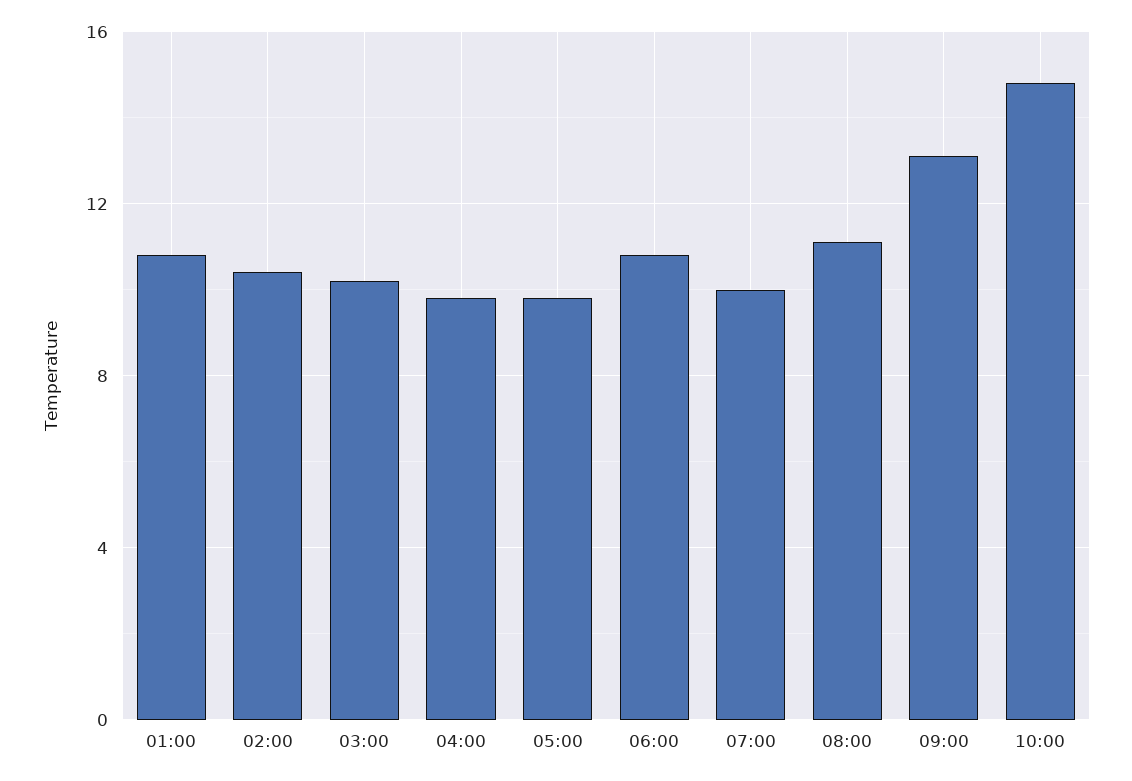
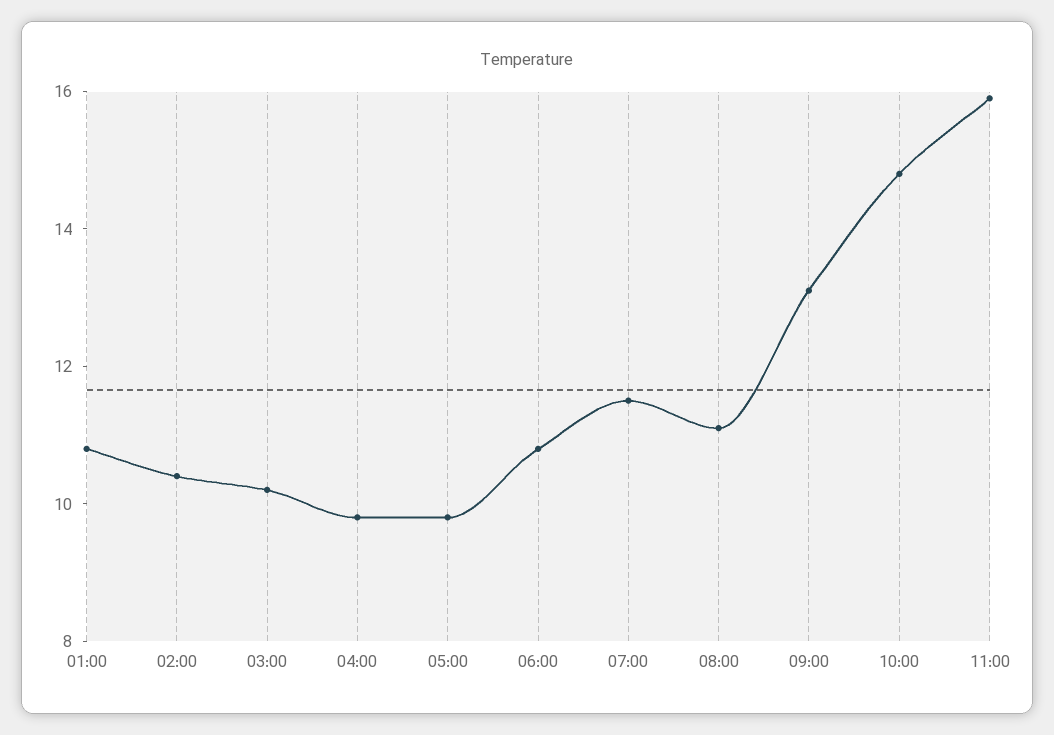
07:00: 10 -> 11.5
11:00: none -> 16

